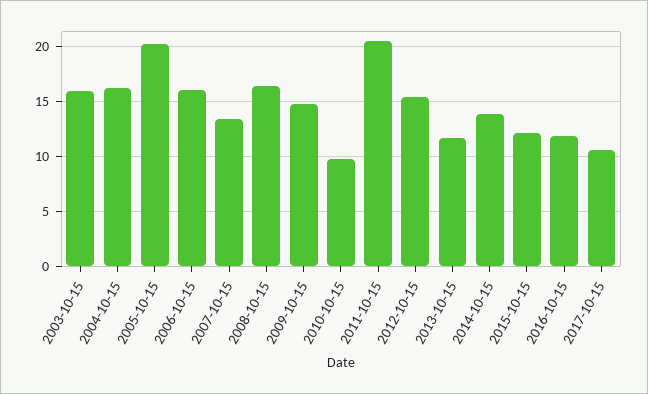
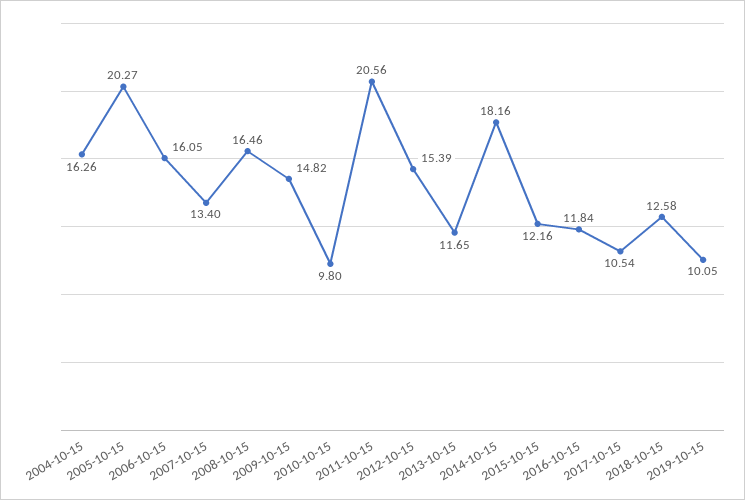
2003-10-15: 16 -> none
2014-10-15: 14 -> 18.16
2018-10-15: none -> 12.58
2019-10-15: none -> 10.05

